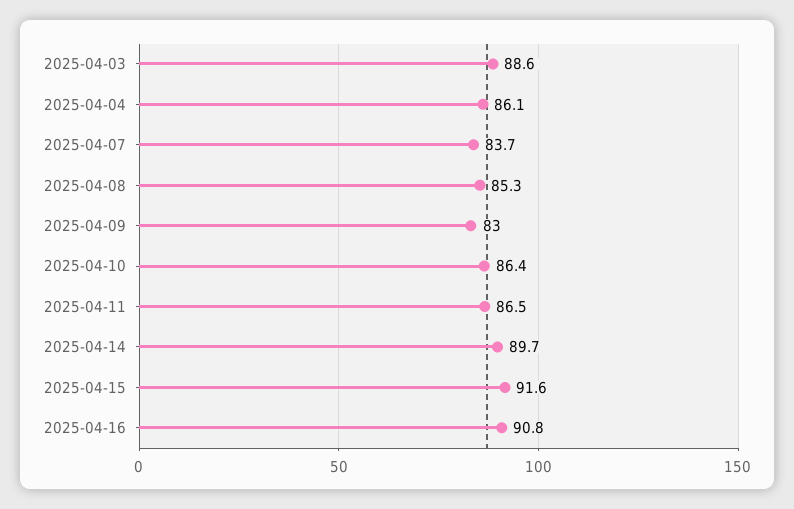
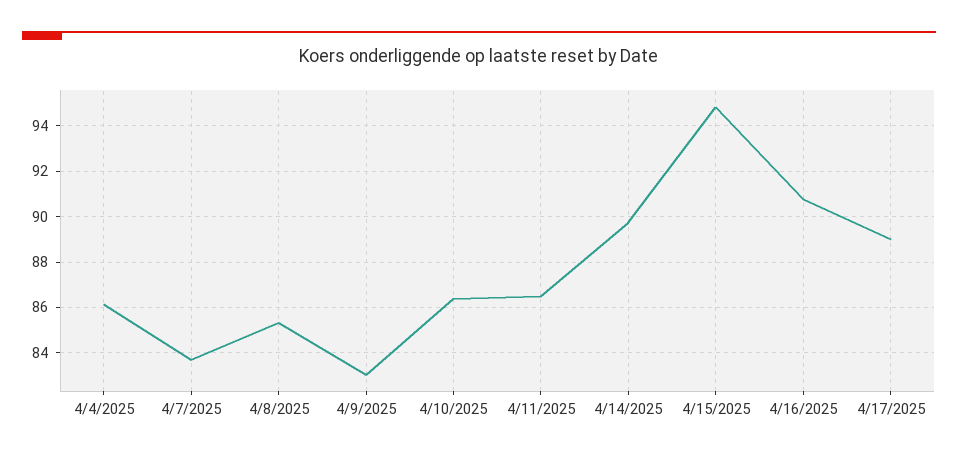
2025-04-03: 88.6 -> none
2025-04-15: 91.6 -> 95
4/17/2025: none -> 89

